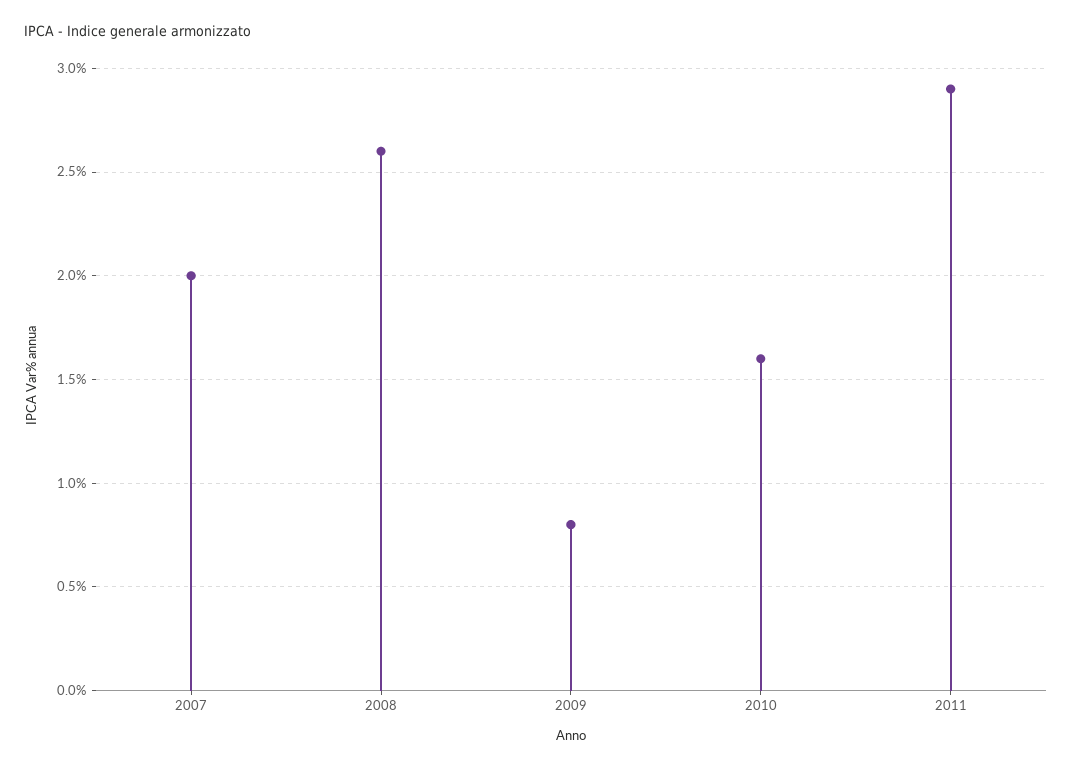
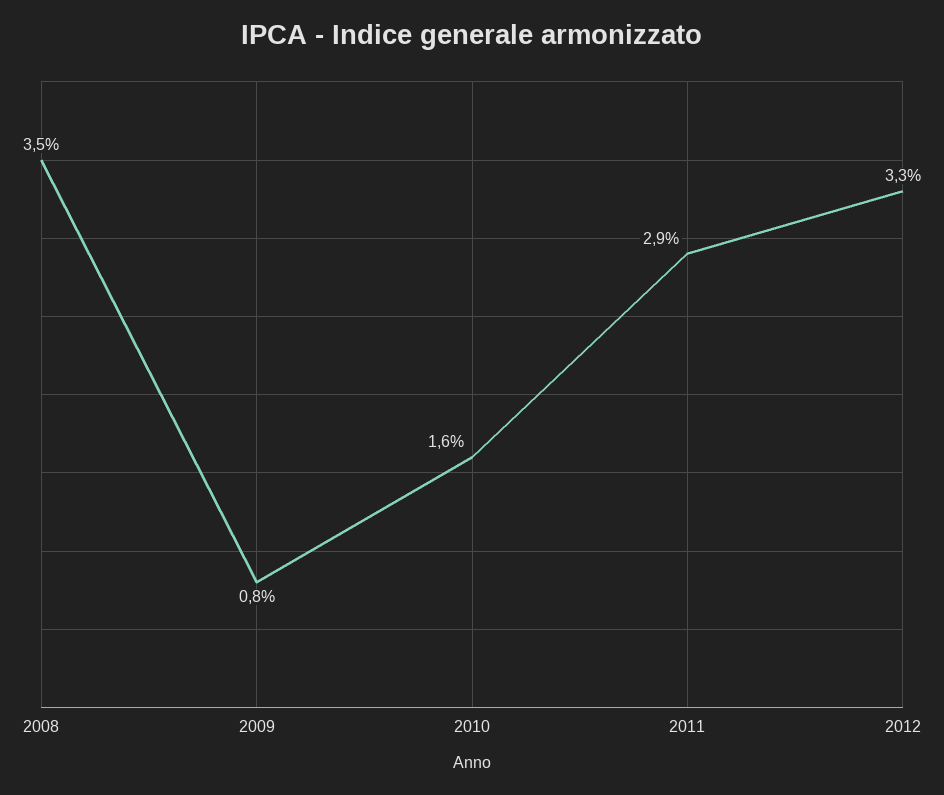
2007: 2 -> none
2008: 2.6 -> 3.5
2012: none -> 3.3

